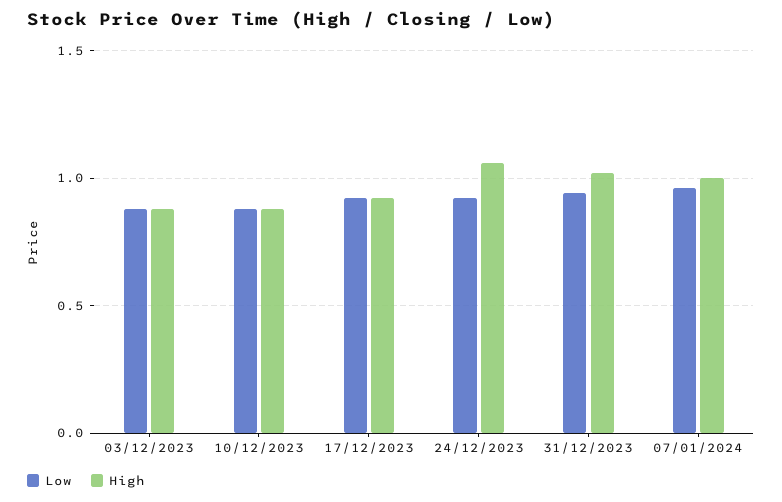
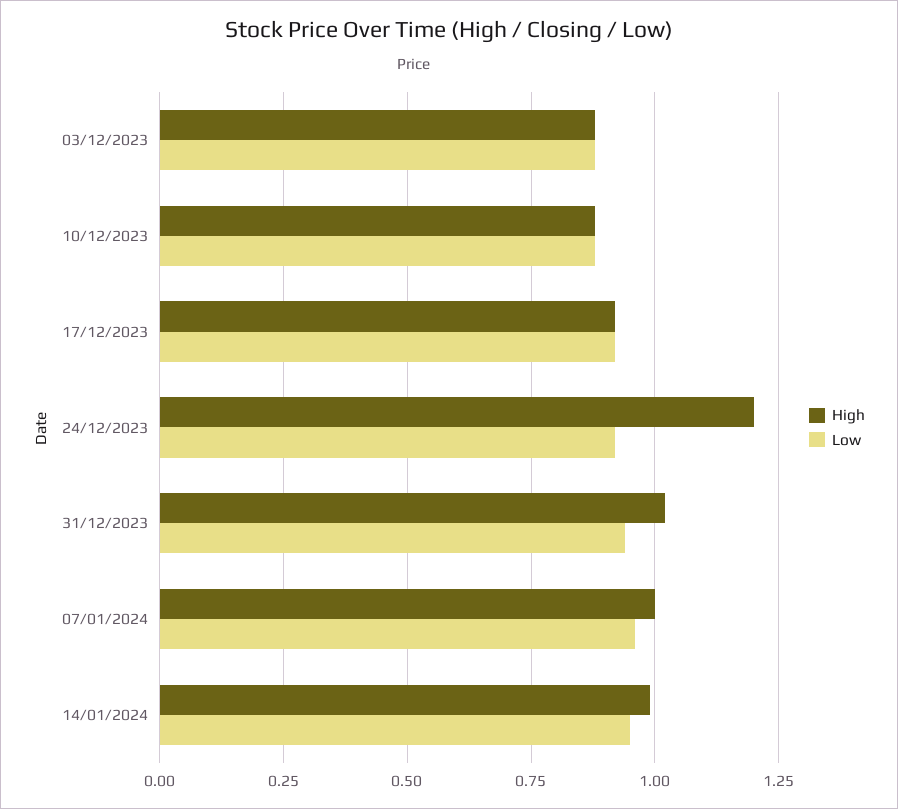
High, 24/12/2023: 1.05 -> 1.2
High, 14/01/2024: none -> 1
Low, 14/01/2024: none -> 0.95

